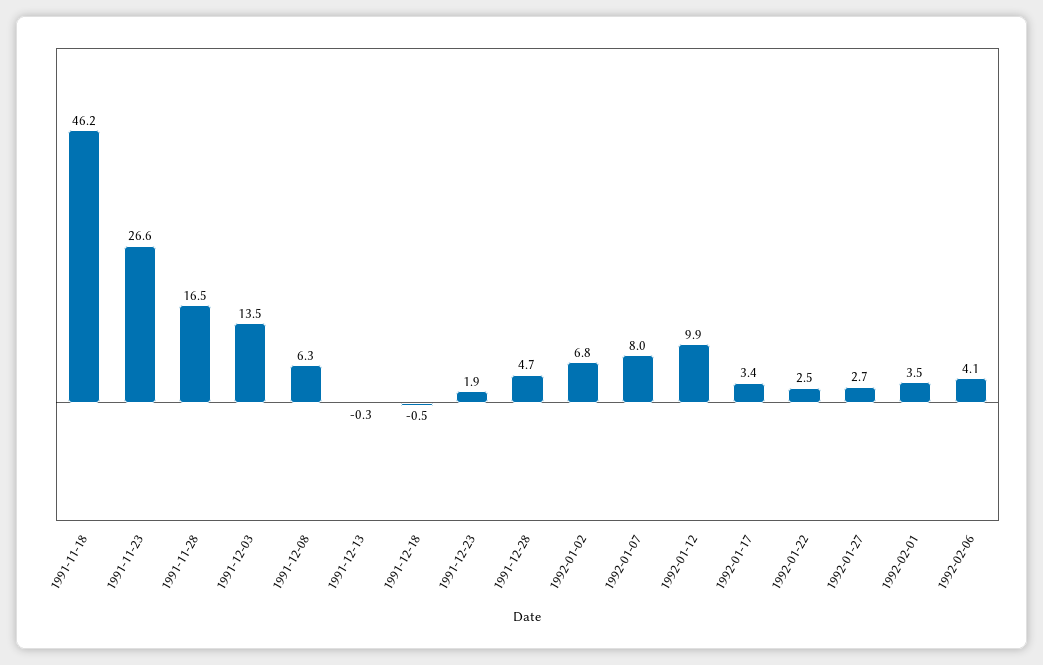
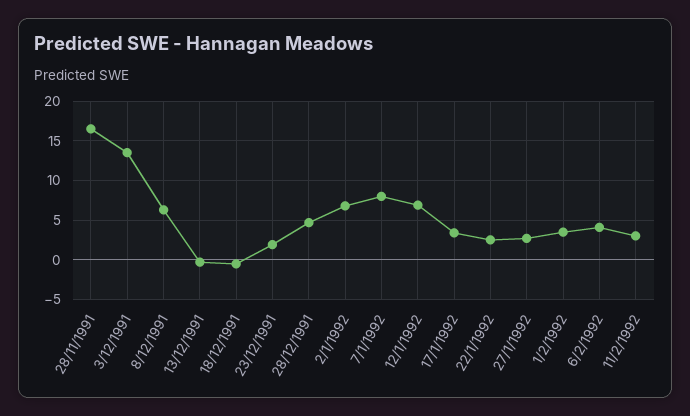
1991-11-18: 46.2 -> none
1991-11-23: 26.6 -> none
1992-01-12: 9.9 -> 7
11/2/1992: none -> 3

